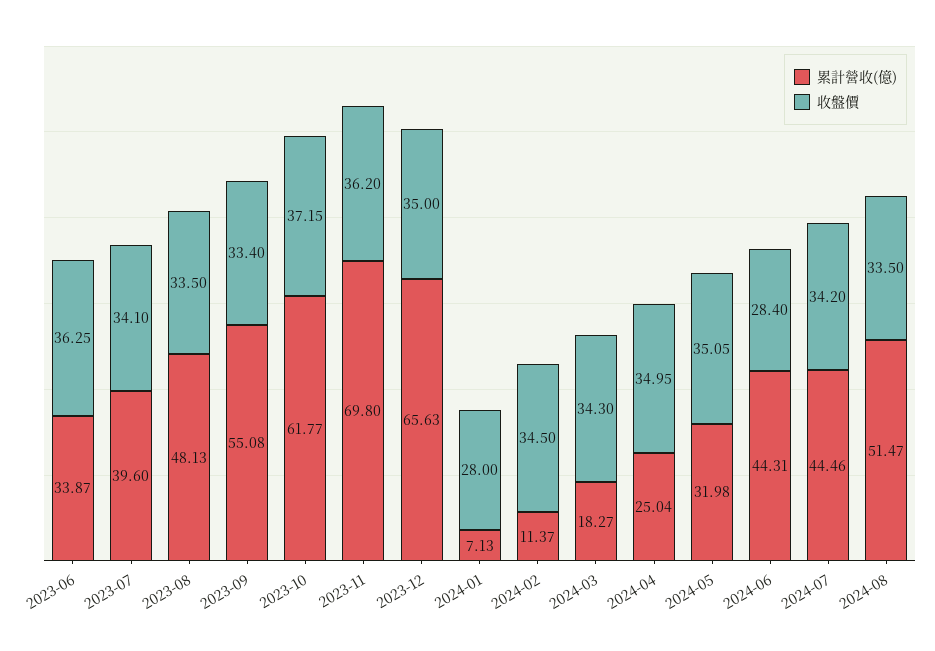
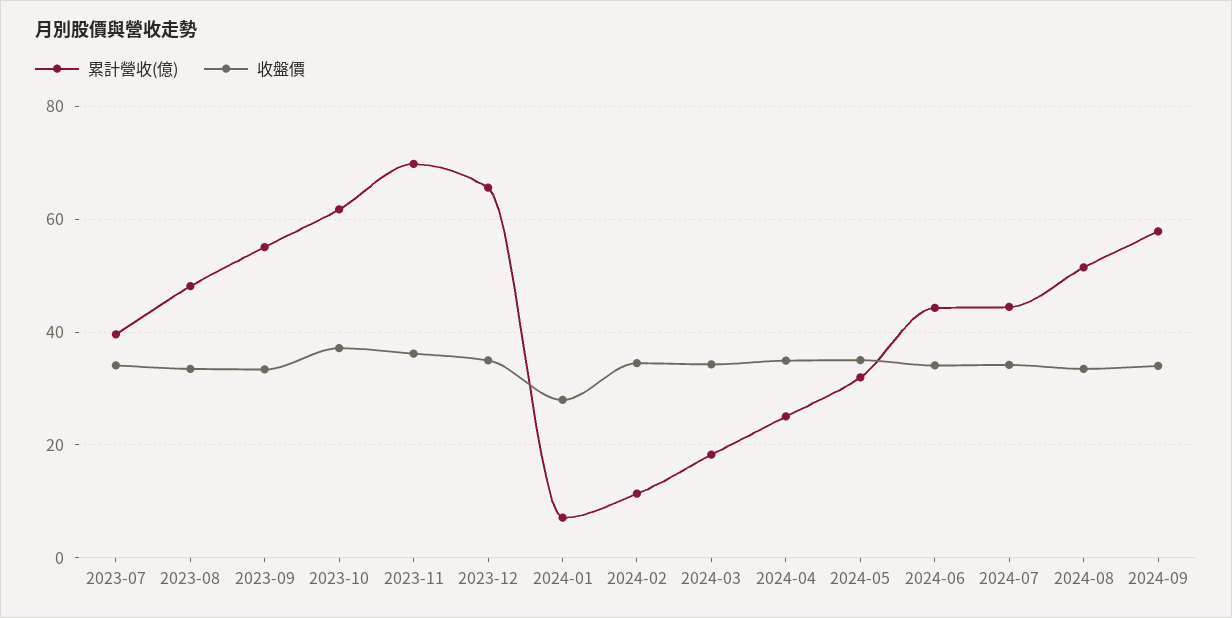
累計營收(億), 2023-06: 33.87 -> none
收盤價, 2023-06: 36.25 -> none
收盤價, 2024-06: 28.4 -> 34
累計營收(億), 2024-09: none -> 58
收盤價, 2024-09: none -> 34

